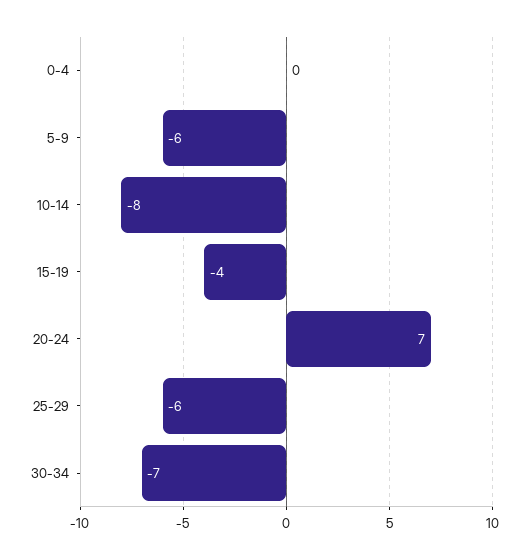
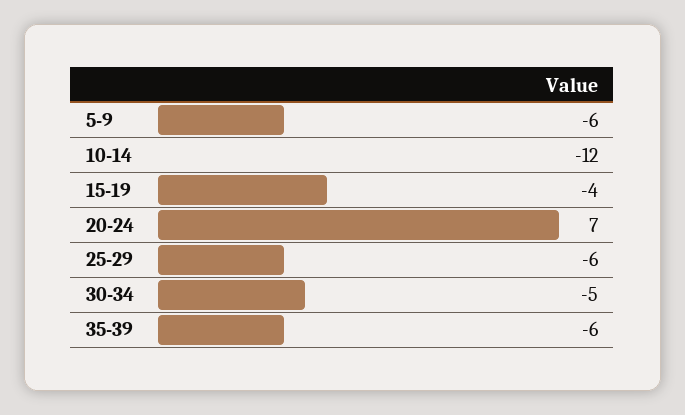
0-4: 0 -> none
10-14: -8 -> -12
30-34: -7 -> -5
35-39: none -> -6

